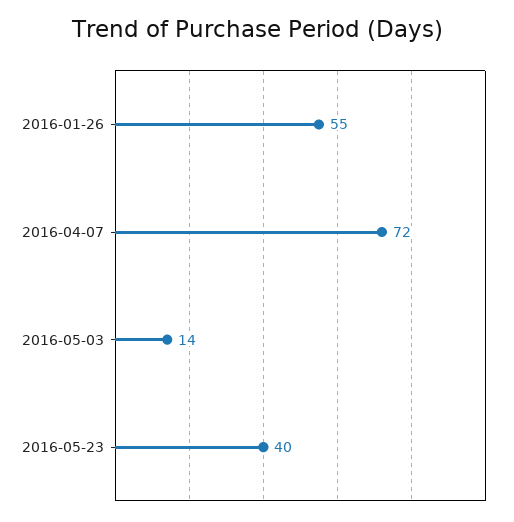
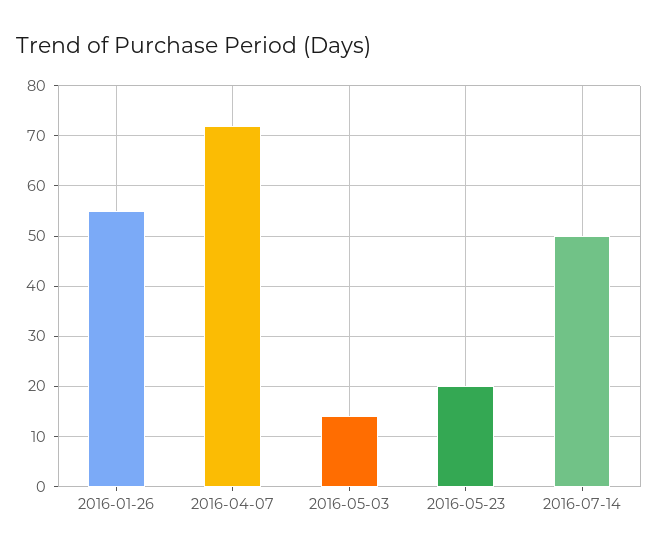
2016-05-23: 40 -> 20
2016-07-14: none -> 50

